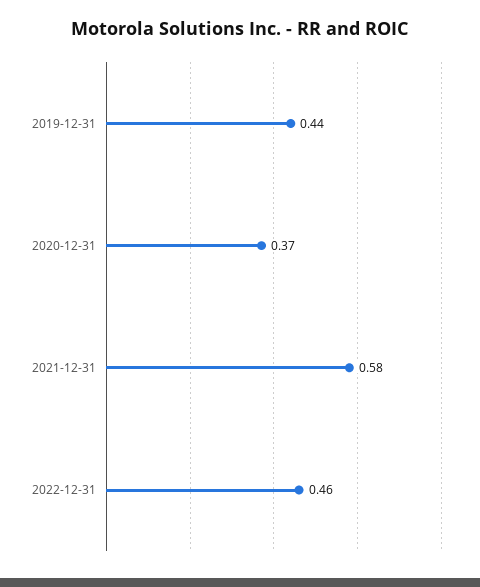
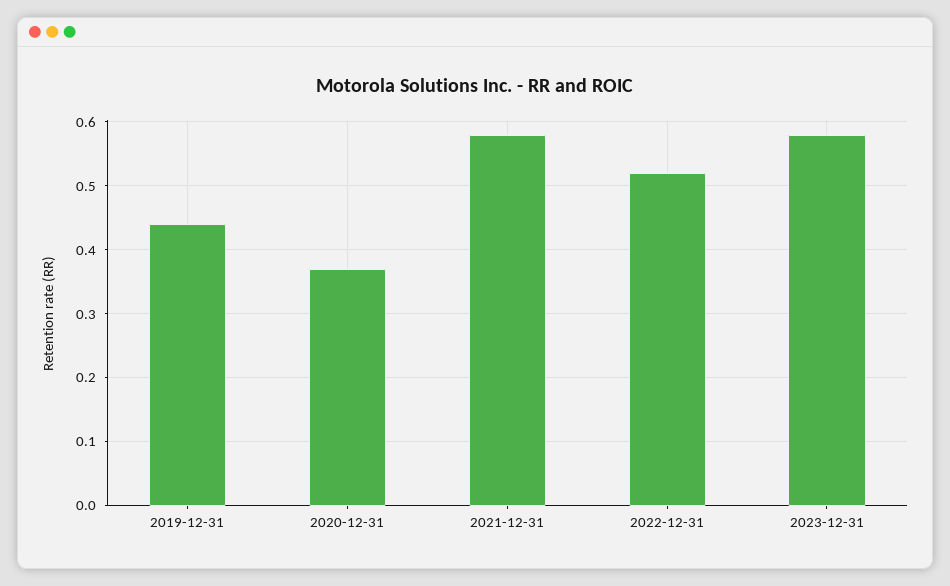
2022-12-31: 0.46 -> 0.52
2023-12-31: none -> 0.58

